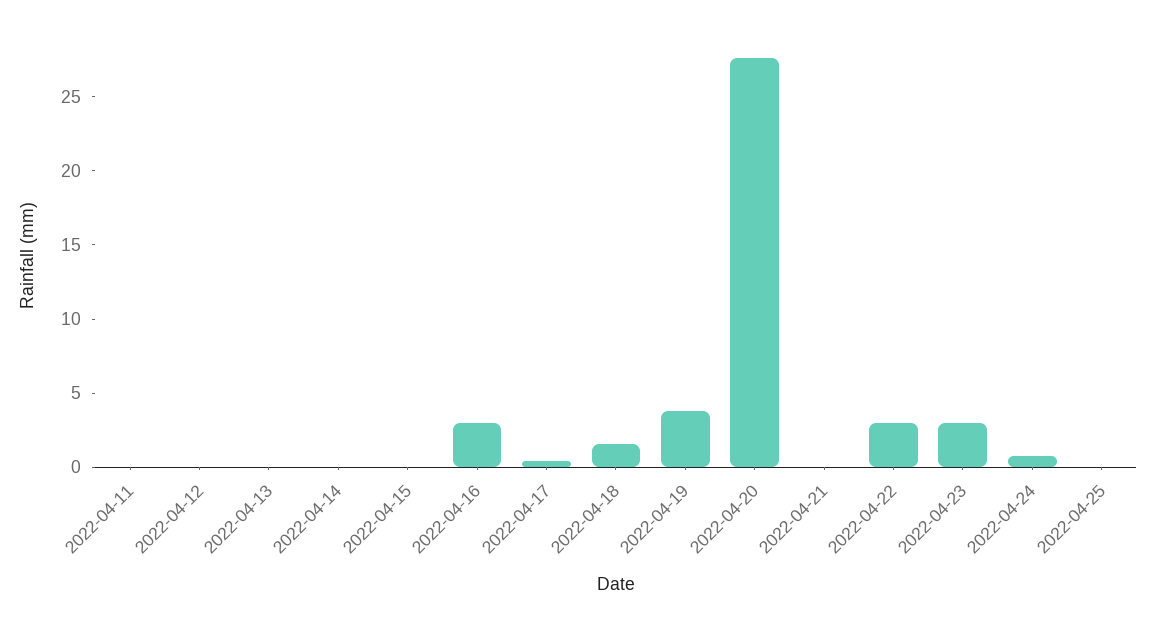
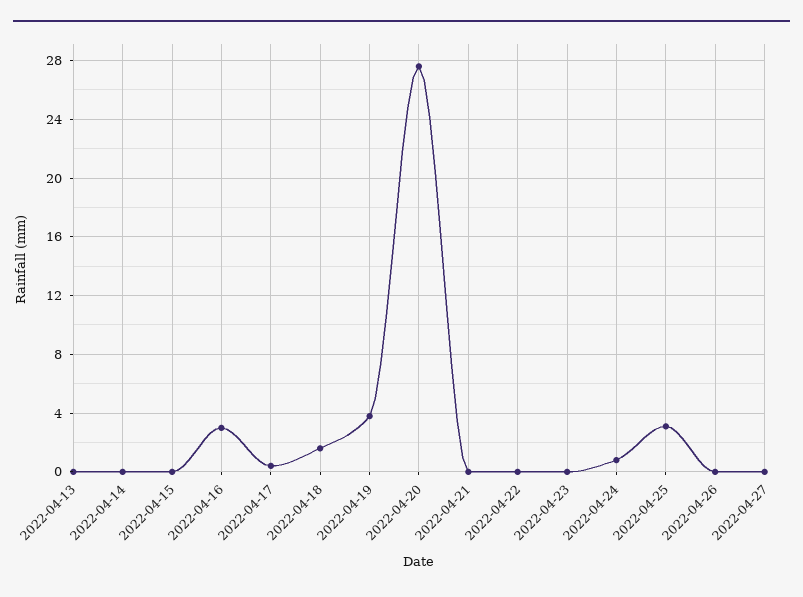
2022-04-11: 0 -> none
2022-04-12: 0 -> none
2022-04-22: 3 -> 0
2022-04-23: 3 -> 0
2022-04-25: 0 -> 3
2022-04-26: none -> 0
2022-04-27: none -> 0

